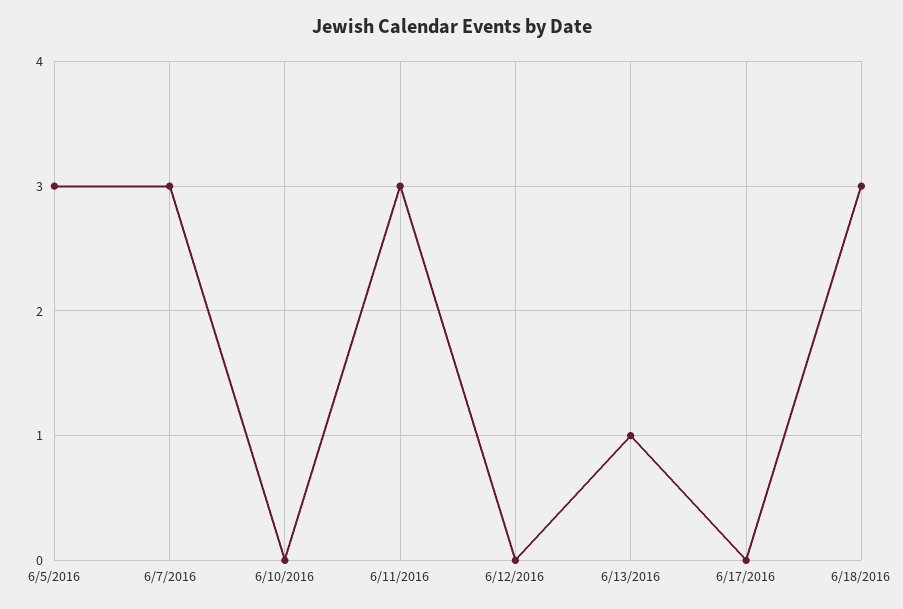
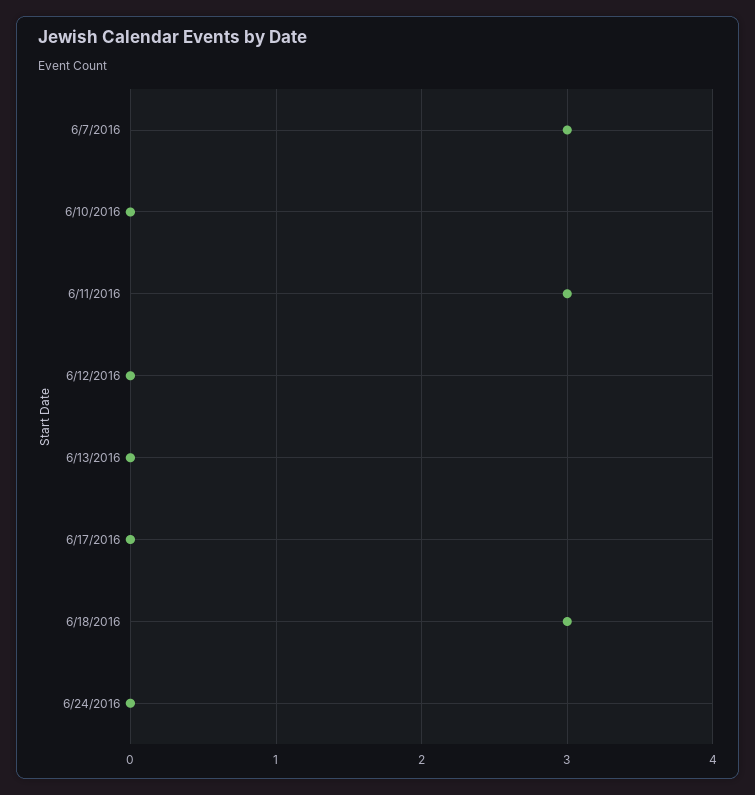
6/5/2016: 3 -> none
6/13/2016: 1 -> 0
6/24/2016: none -> 0

